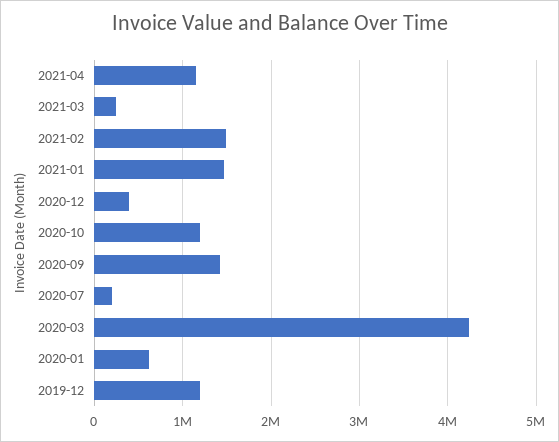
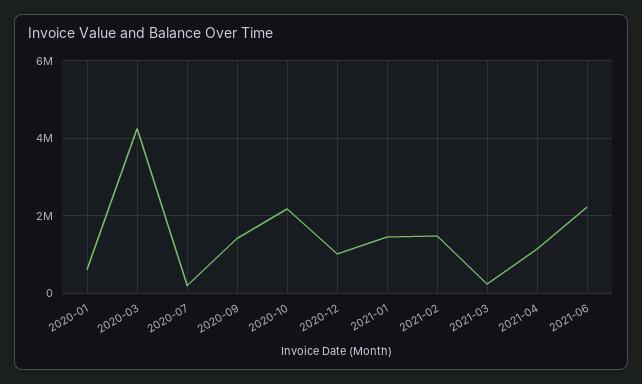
2020-12: 400000 -> 1000000
2020-10: 1200000 -> 2200000
2019-12: 1200000 -> none
2021-06: none -> 2200000

